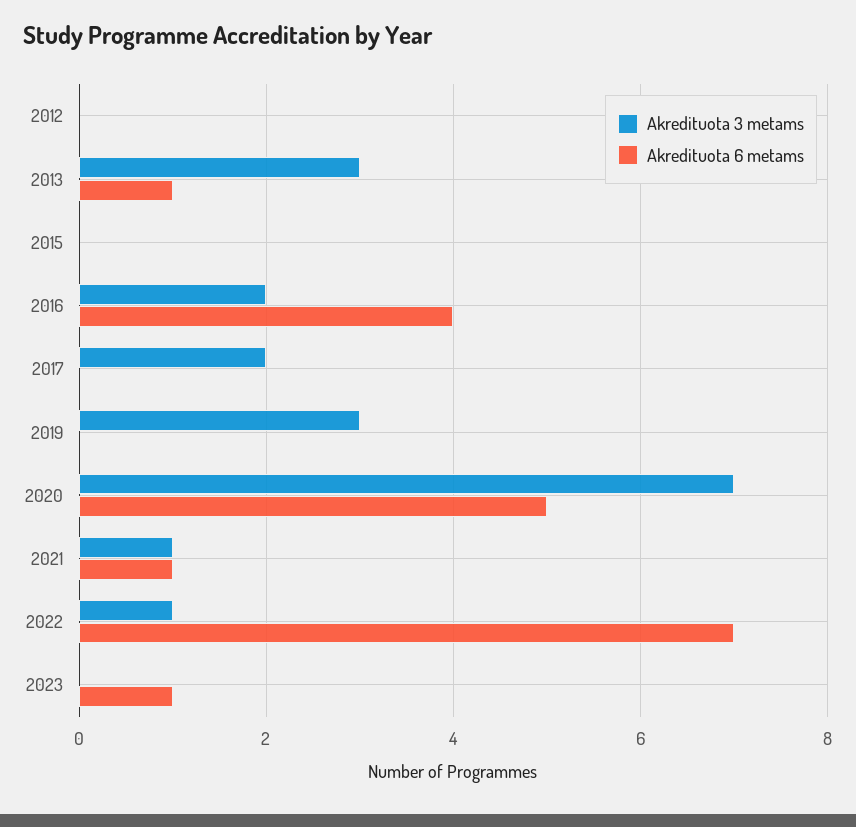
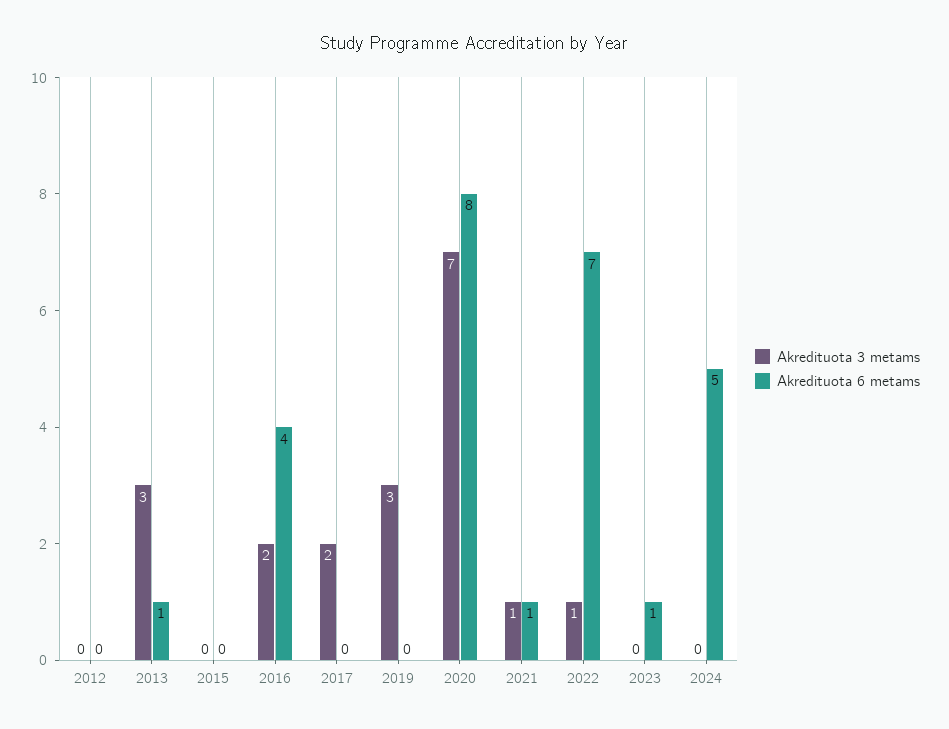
Akredituota 6 metams, 2020: 5 -> 8
Akredituota 3 metams, 2024: none -> 0
Akredituota 6 metams, 2024: none -> 5

